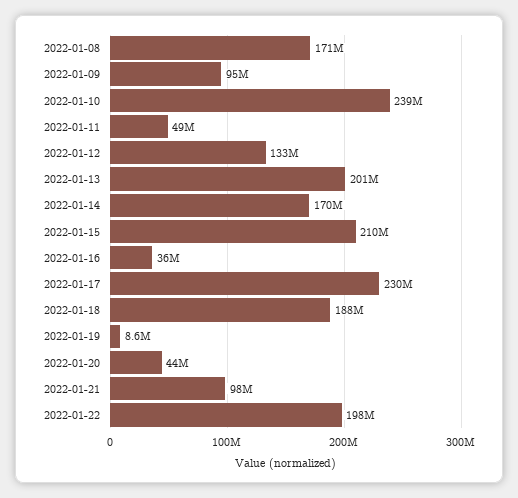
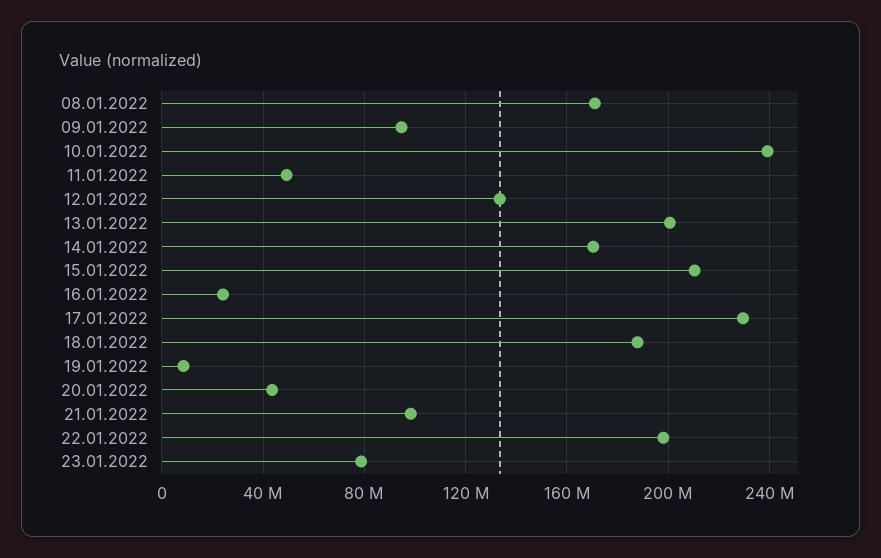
2022-01-16: 36000000 -> 25000000
23.01.2022: none -> 80000000

